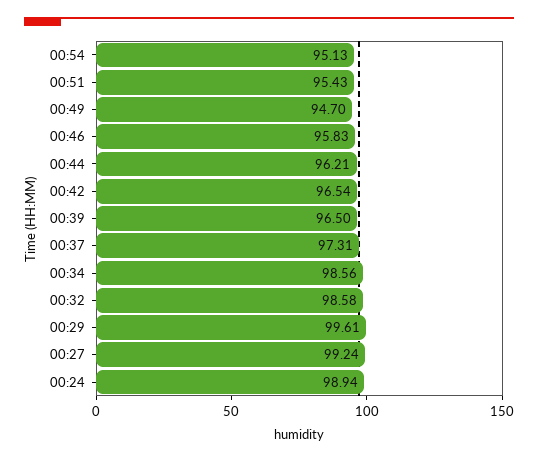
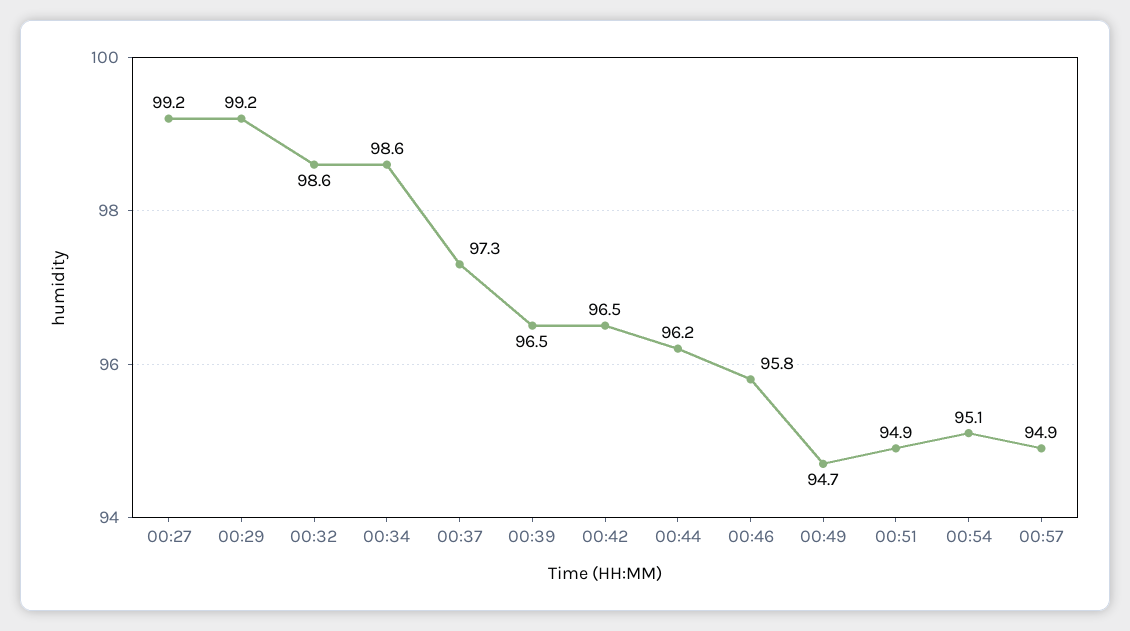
00:51: 95.43 -> 94.9
00:29: 99.61 -> 99.2
00:24: 98.94 -> none
00:57: none -> 94.9

